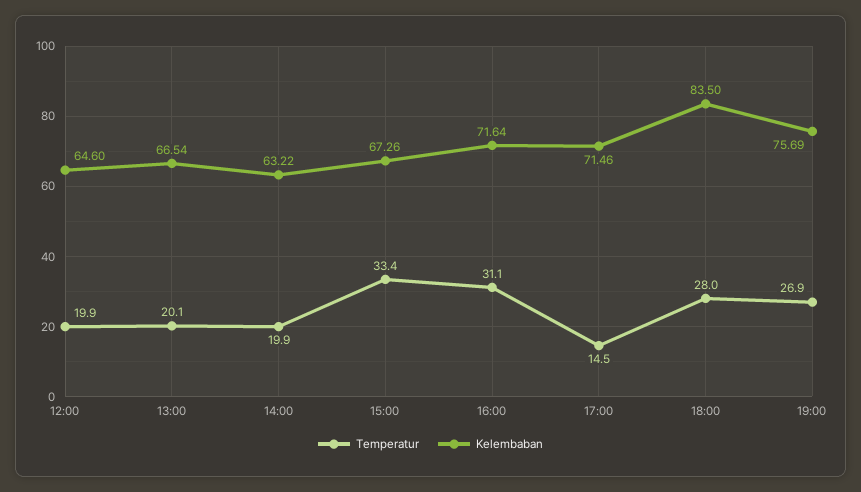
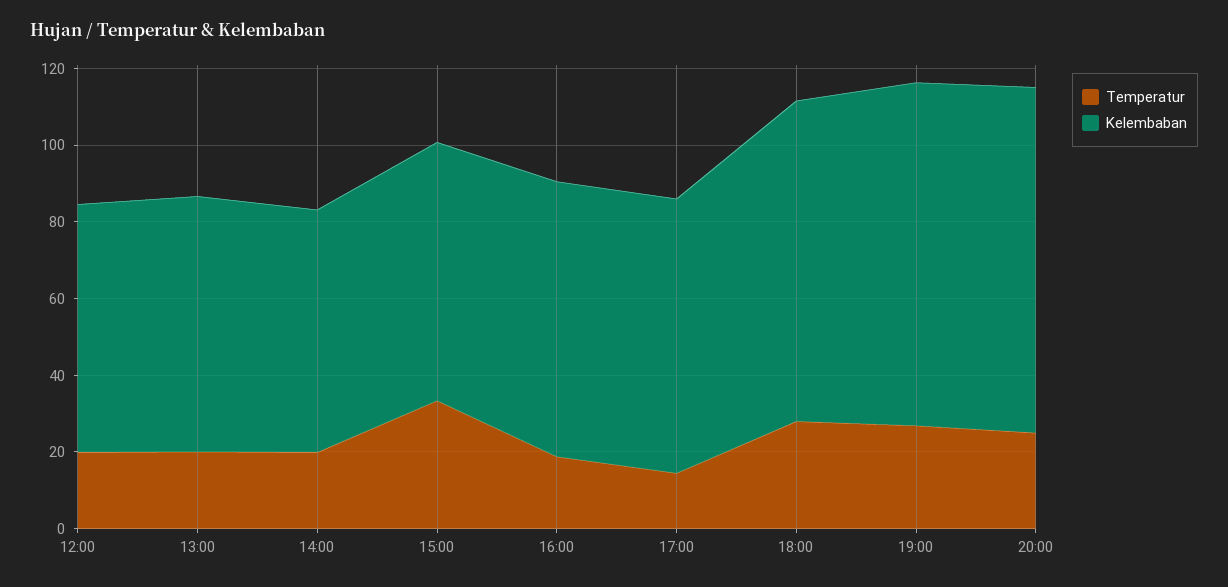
Temperatur, 16:00: 31.1 -> 20
Kelembaban, 19:00: 75.69 -> 90
Temperatur, 20:00: none -> 25
Kelembaban, 20:00: none -> 90

